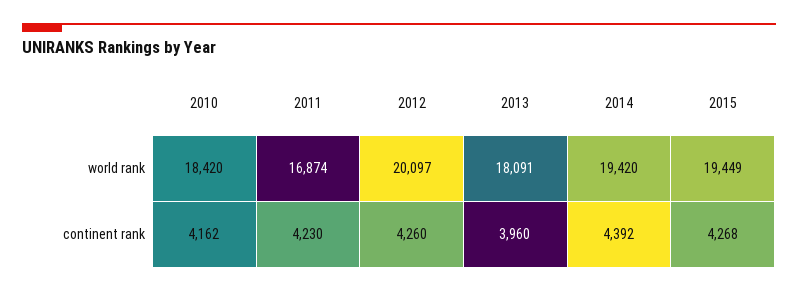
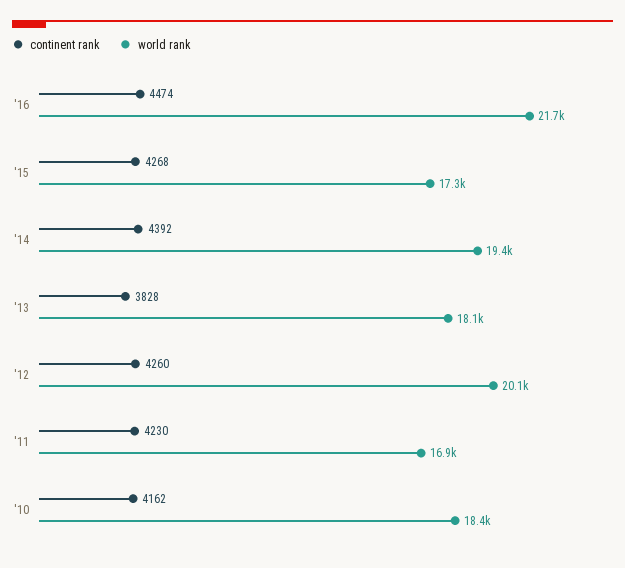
world rank, 2015: 19449 -> 17300
continent rank, 2013: 3960 -> 3828
continent rank, '16: none -> 4474
world rank, '16: none -> 21700

